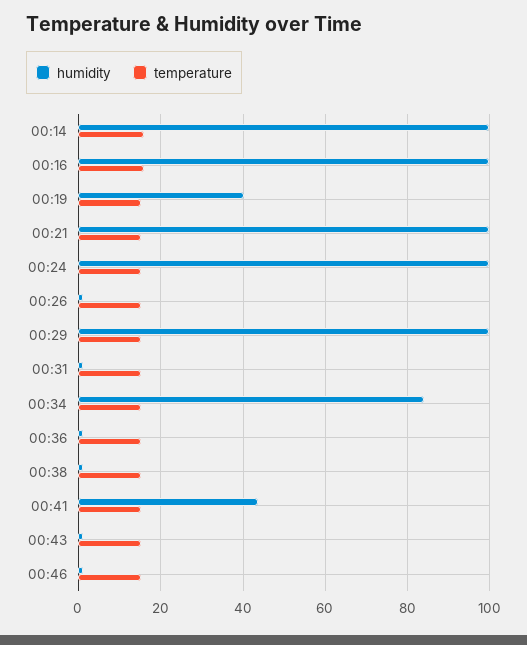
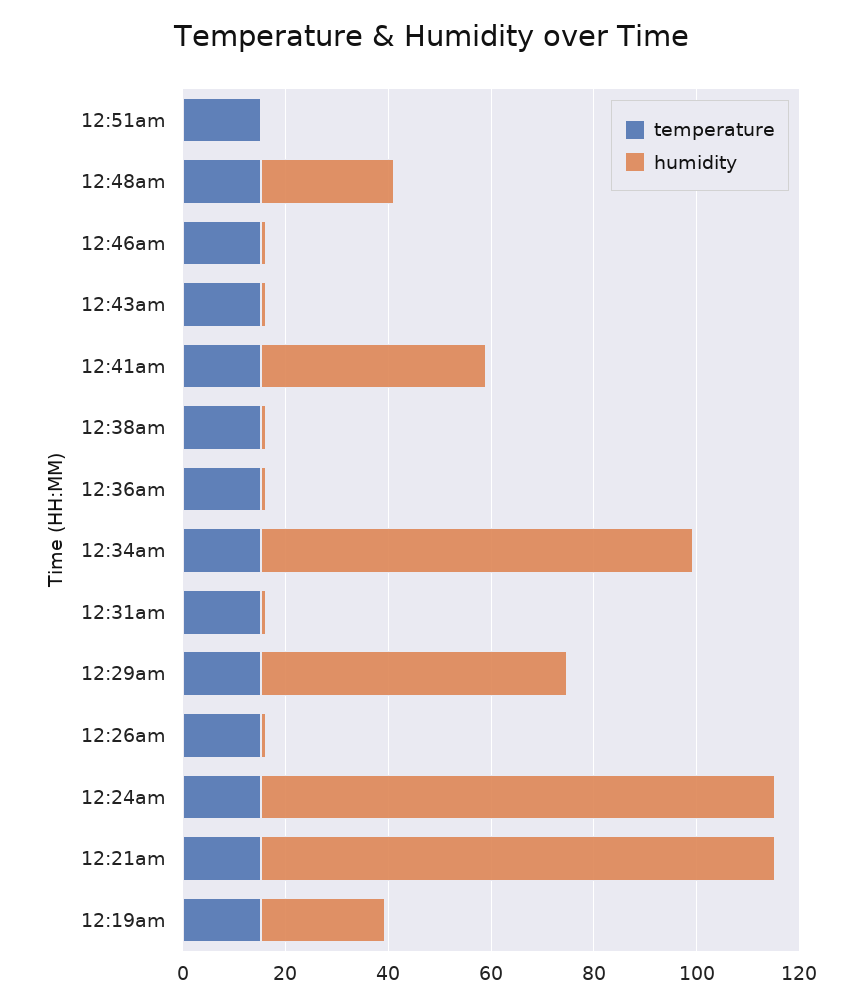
humidity, 00:14: 100 -> none
temperature, 00:14: 16 -> none
humidity, 00:16: 100 -> none
temperature, 00:16: 16 -> none
humidity, 00:19: 40 -> 25
humidity, 00:29: 100 -> 60
temperature, 12:51am: none -> 15
humidity, 12:51am: none -> 0
temperature, 12:48am: none -> 15
humidity, 12:48am: none -> 25

